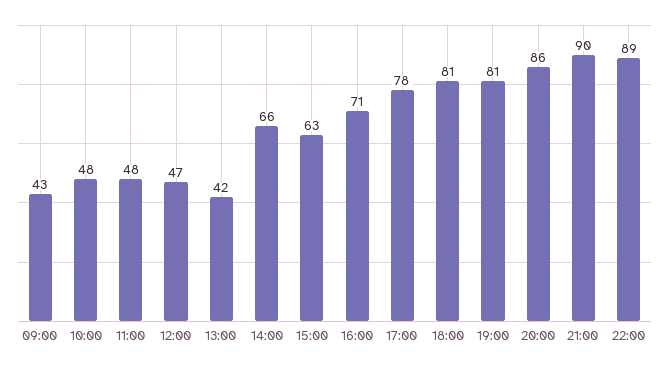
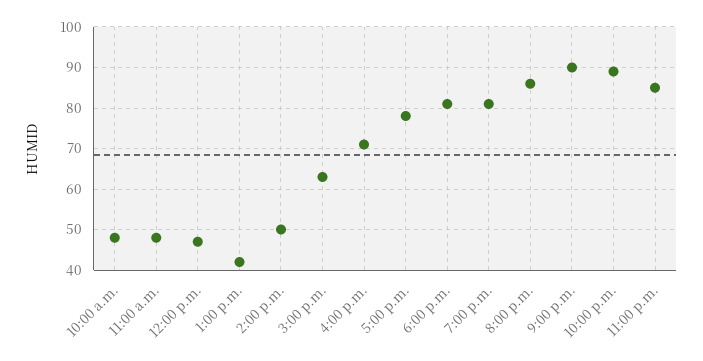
09:00: 43 -> none
14:00: 66 -> 50
11:00 p.m.: none -> 85

